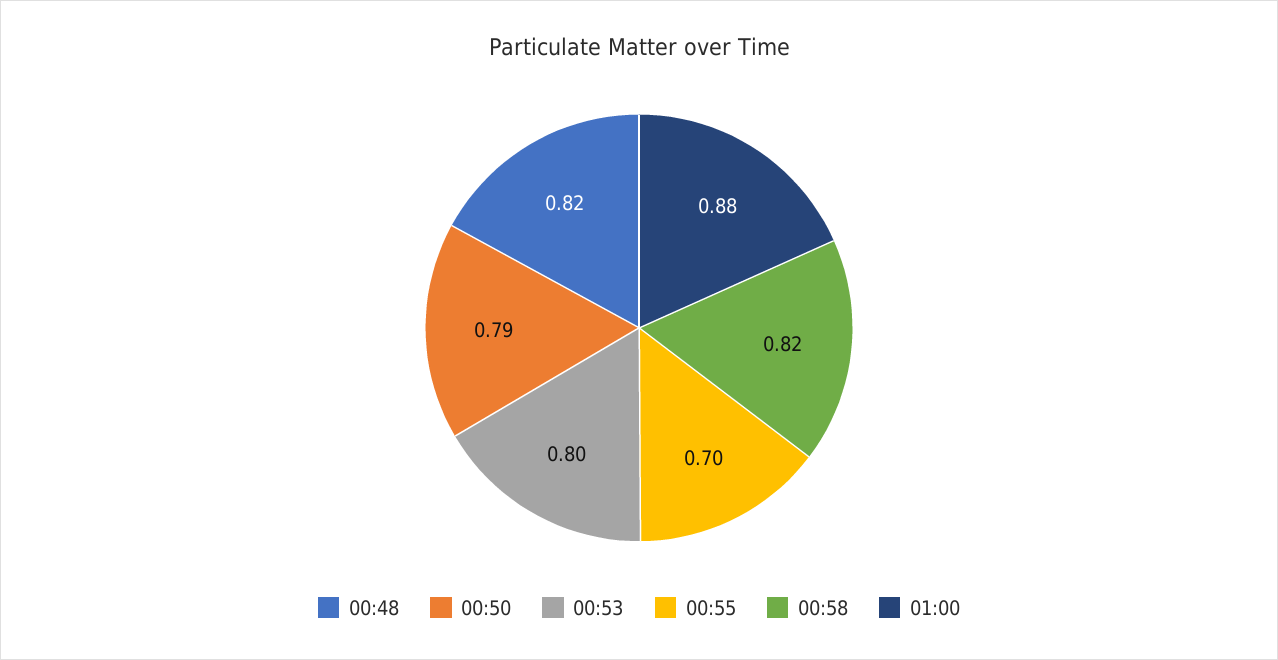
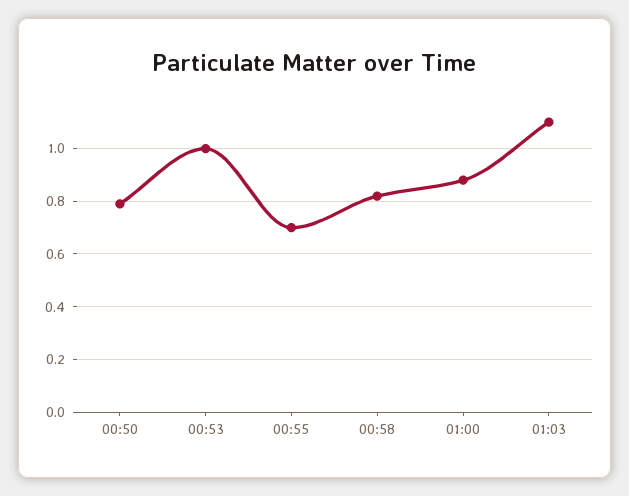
00:48: 0.82 -> none
00:53: 0.8 -> 1
01:03: none -> 1.1

